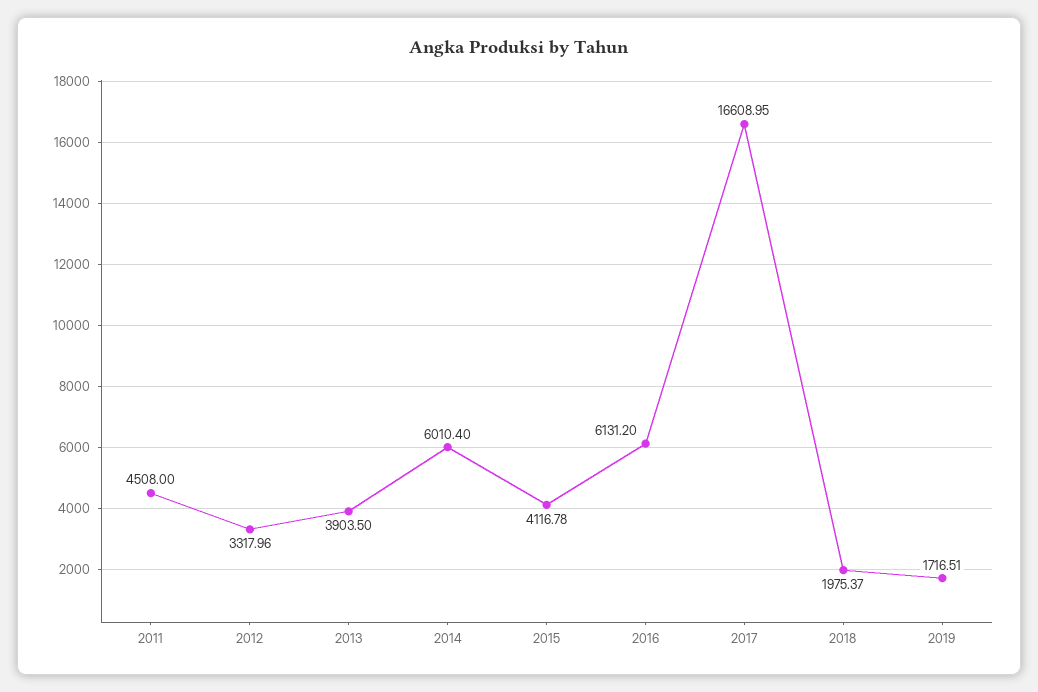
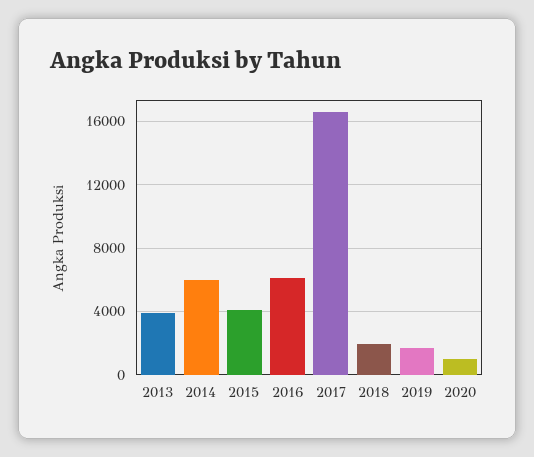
2011: 4508 -> none
2012: 3317.96 -> none
2020: none -> 1000

